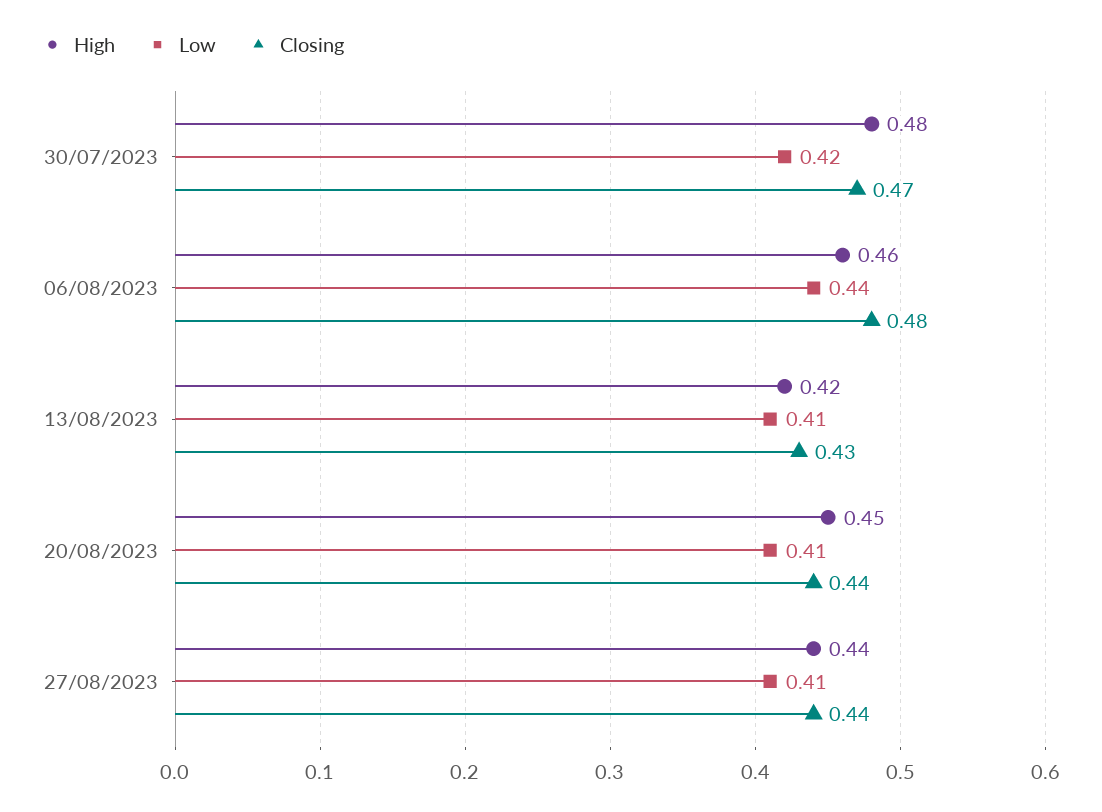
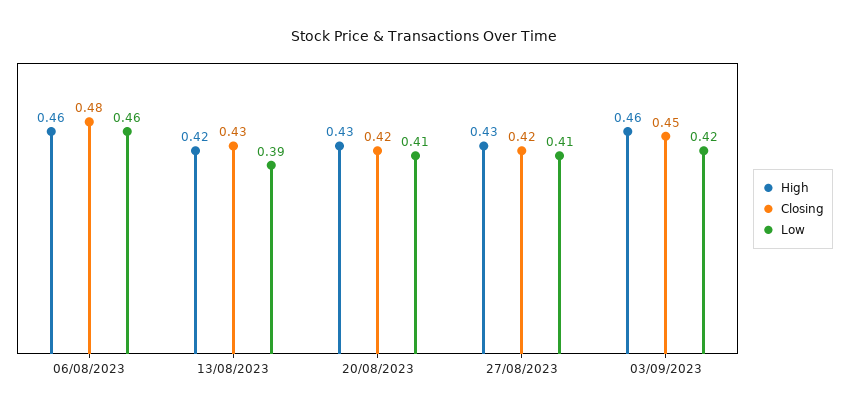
High, 30/07/2023: 0.48 -> none
Low, 30/07/2023: 0.42 -> none
Closing, 30/07/2023: 0.47 -> none
Low, 06/08/2023: 0.44 -> 0.46
Low, 13/08/2023: 0.41 -> 0.39
High, 20/08/2023: 0.45 -> 0.43
Closing, 20/08/2023: 0.44 -> 0.42
High, 27/08/2023: 0.44 -> 0.43
Closing, 27/08/2023: 0.44 -> 0.42
High, 03/09/2023: none -> 0.46
Closing, 03/09/2023: none -> 0.45
Low, 03/09/2023: none -> 0.42

